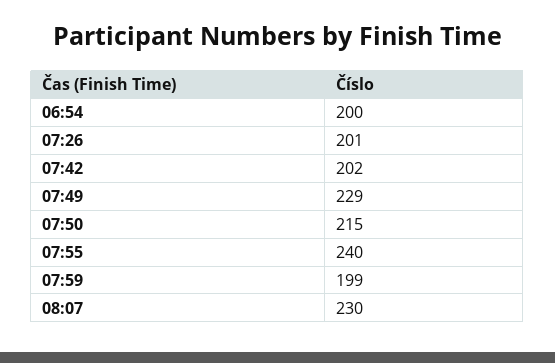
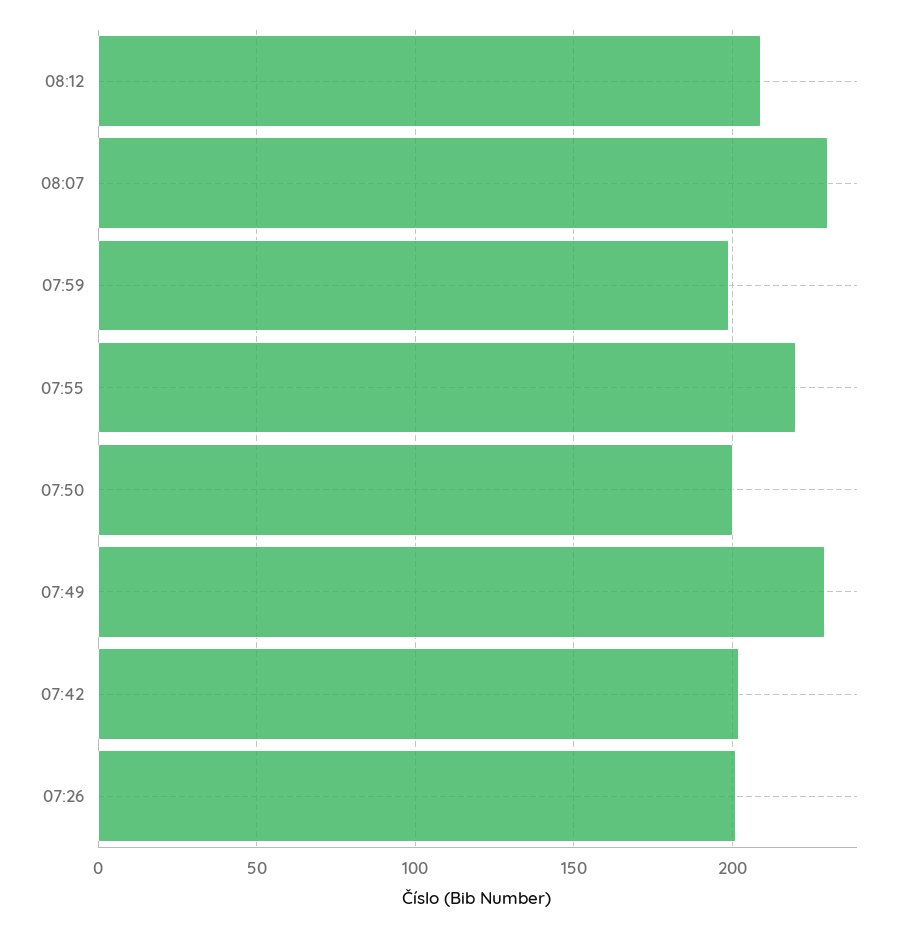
06:54: 200 -> none
07:50: 215 -> 200
07:55: 240 -> 220
08:12: none -> 210

